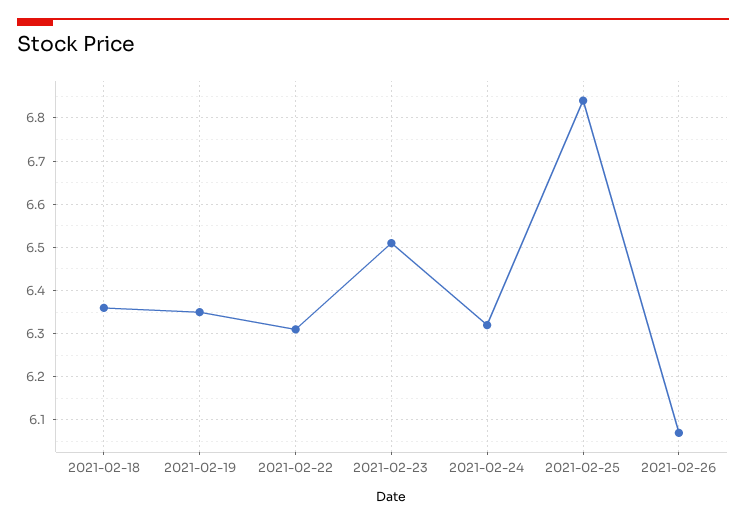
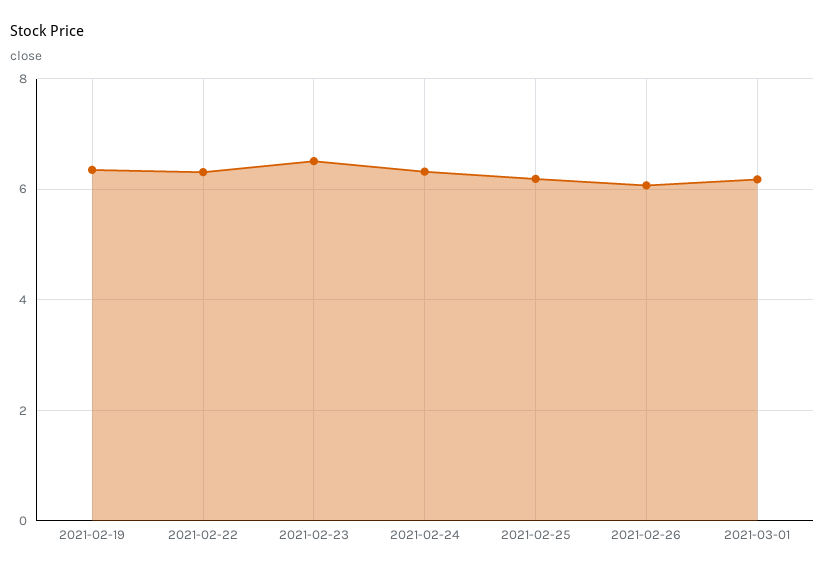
2021-02-18: 6.35 -> none
2021-02-25: 6.85 -> 6.2
2021-03-01: none -> 6.2

